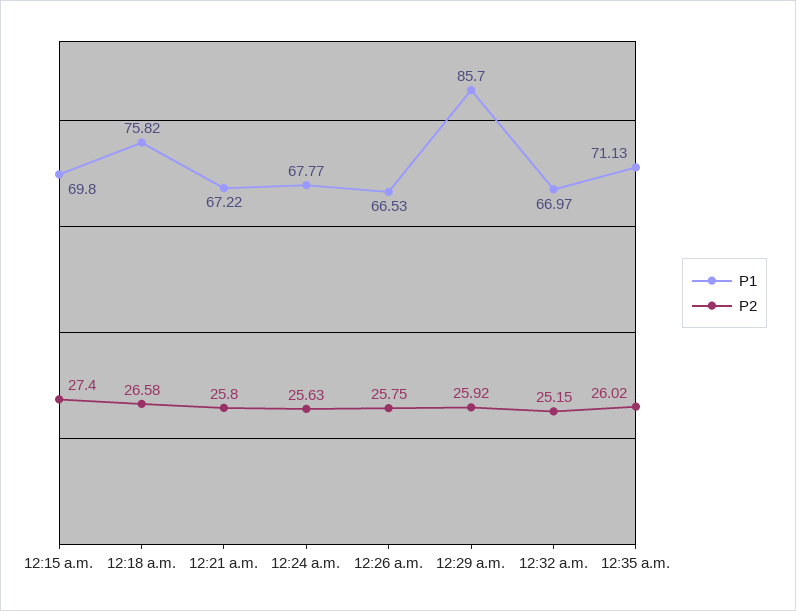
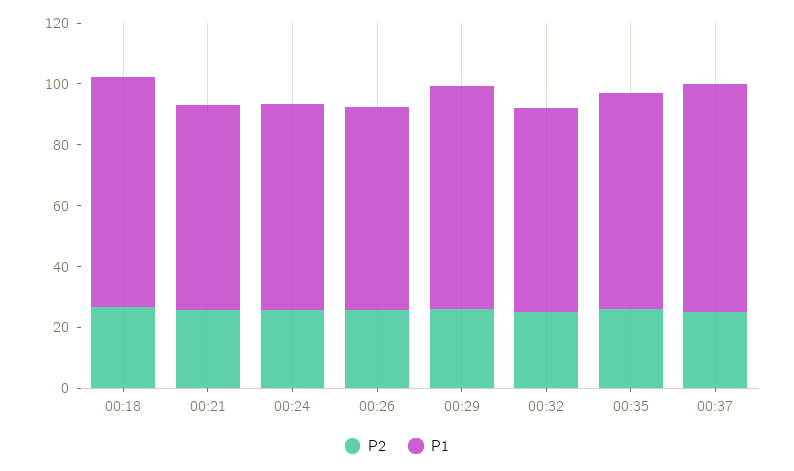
P1, 12:15 a.m.: 69.8 -> none
P2, 12:15 a.m.: 27.4 -> none
P1, 12:29 a.m.: 85.7 -> 75
P2, 00:37: none -> 25
P1, 00:37: none -> 75

